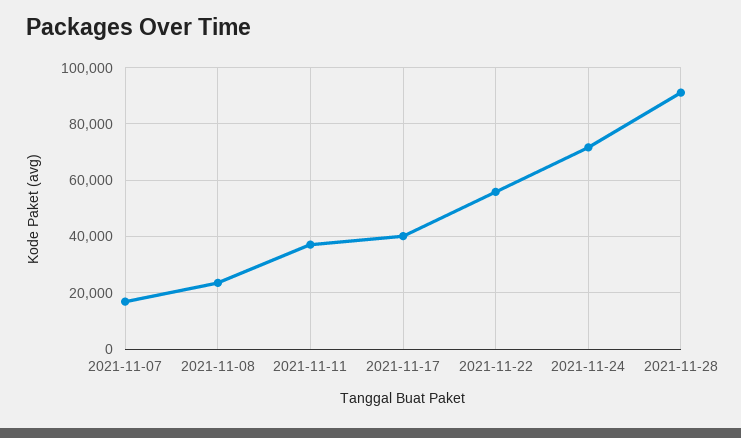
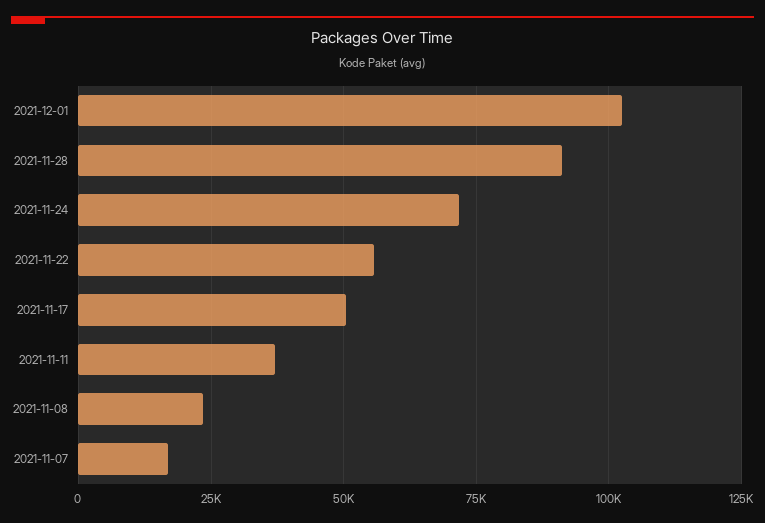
2021-11-17: 40000 -> 50000
2021-12-01: none -> 102500

